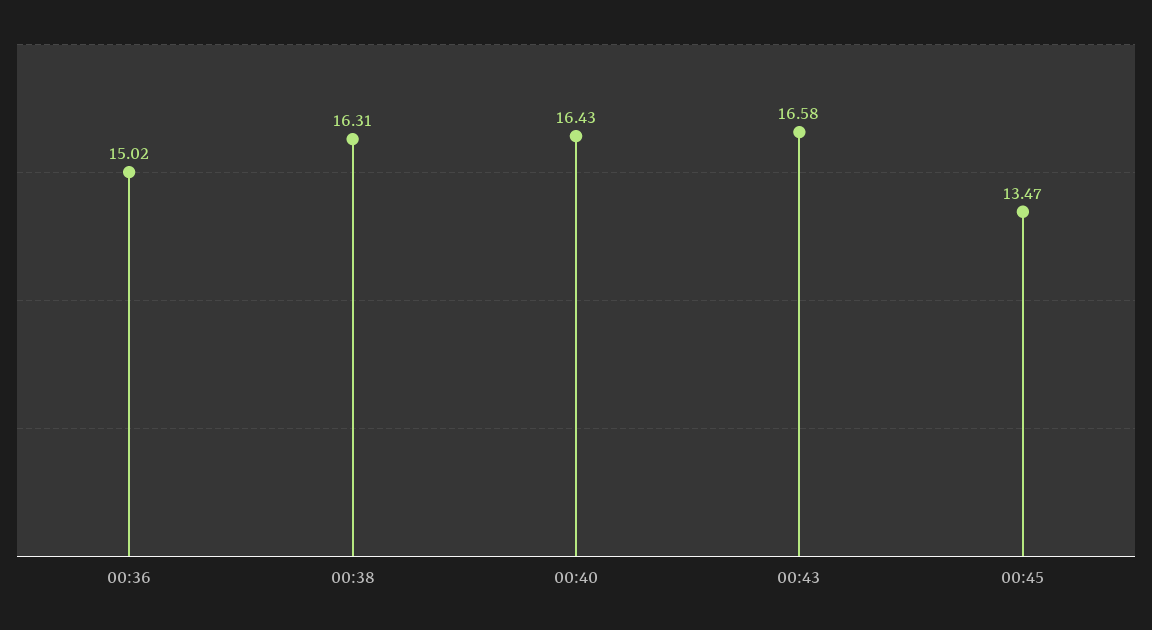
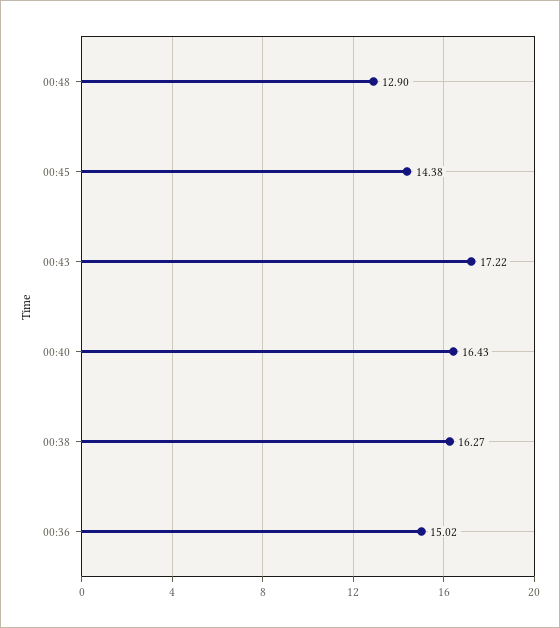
00:38: 16.31 -> 16.27
00:43: 16.58 -> 17.22
00:45: 13.47 -> 14.38
00:48: none -> 12.9

